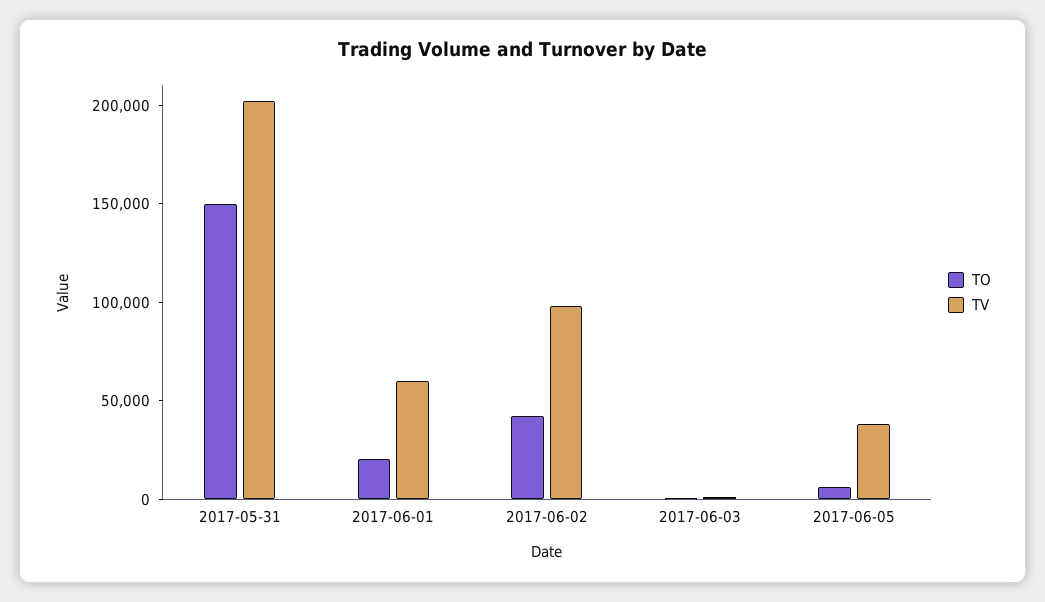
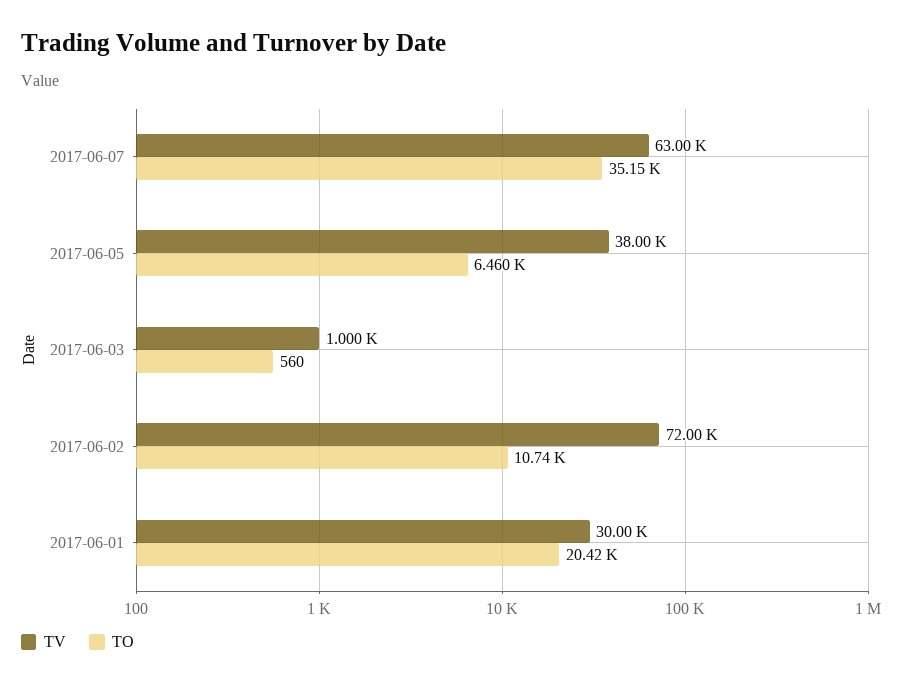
TO, 2017-05-31: 150000 -> none
TV, 2017-05-31: 200000 -> none
TV, 2017-06-01: 60000 -> 30000
TO, 2017-06-02: 40000 -> 10740
TV, 2017-06-02: 100000 -> 72000
TV, 2017-06-07: none -> 63000
TO, 2017-06-07: none -> 35150

